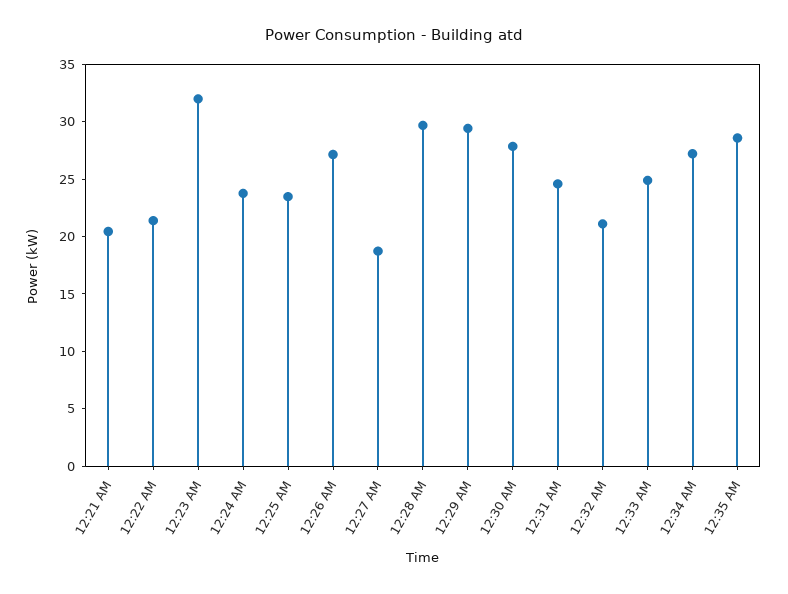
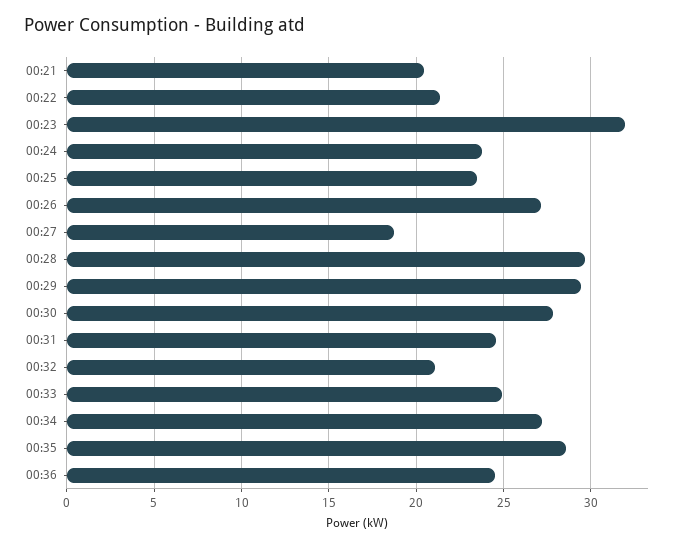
00:36: none -> 24.5

